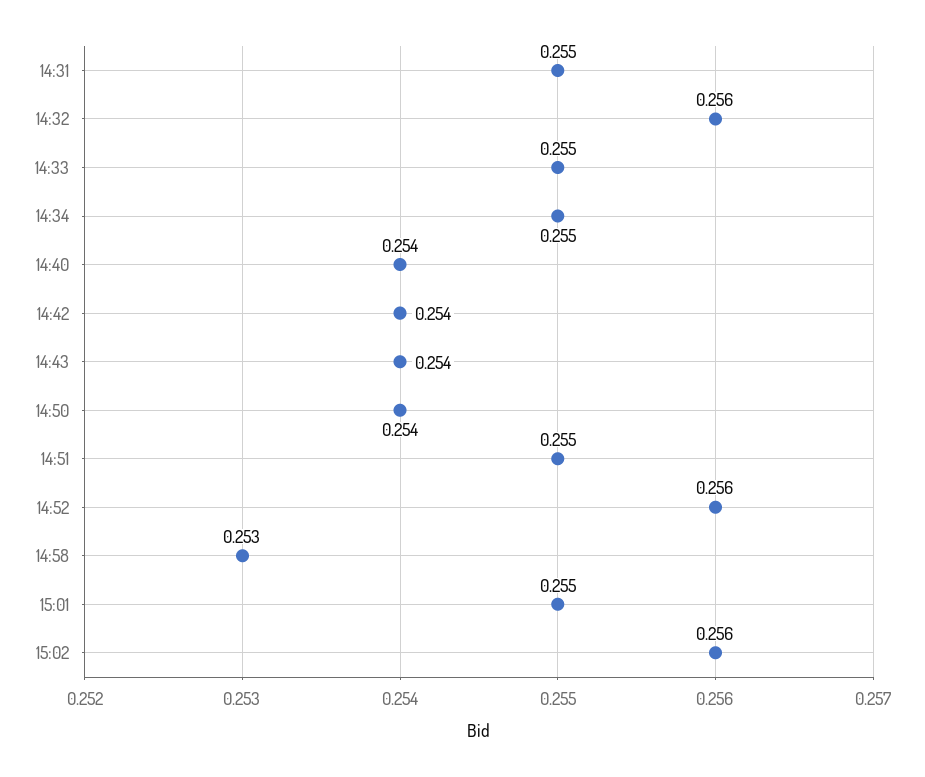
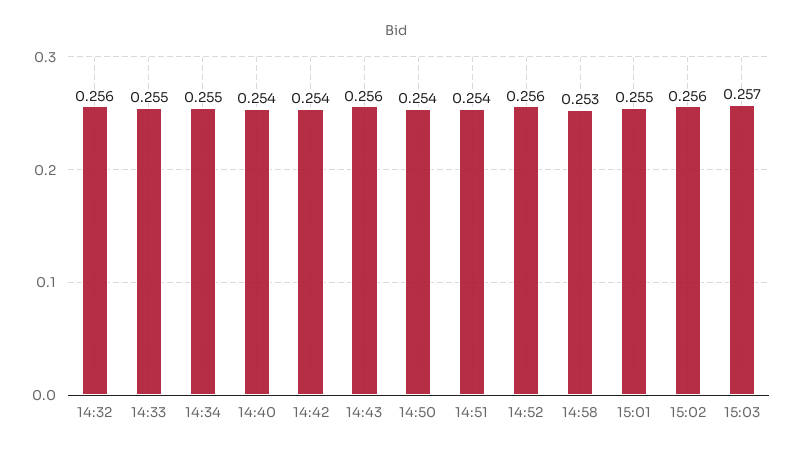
14:31: 0.255 -> none
14:43: 0.254 -> 0.256
14:51: 0.255 -> 0.254
15:03: none -> 0.257

